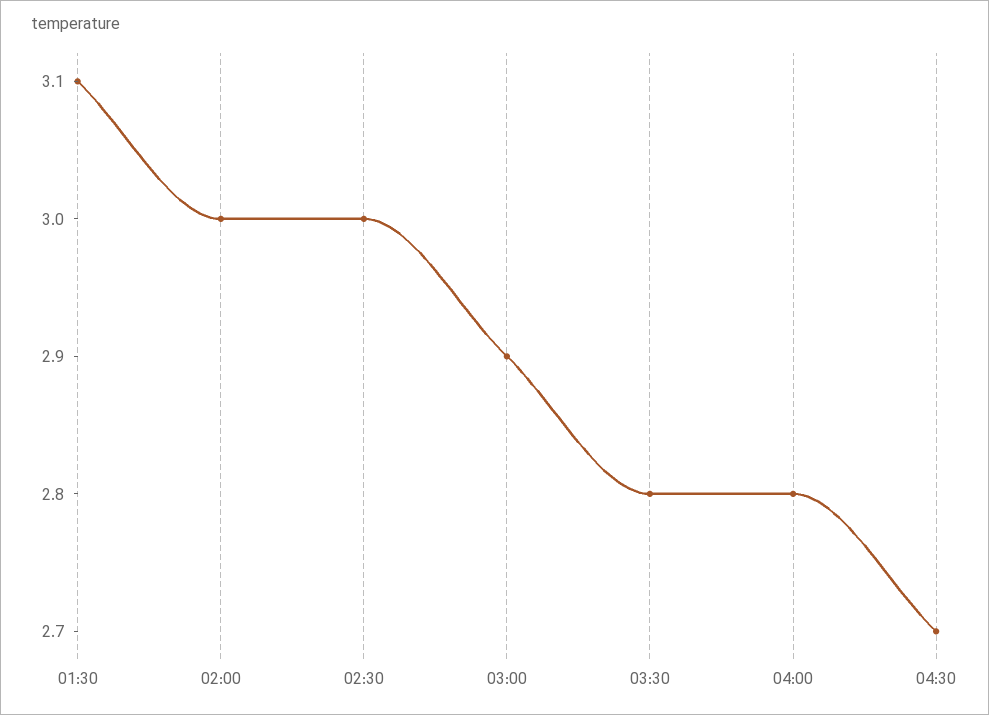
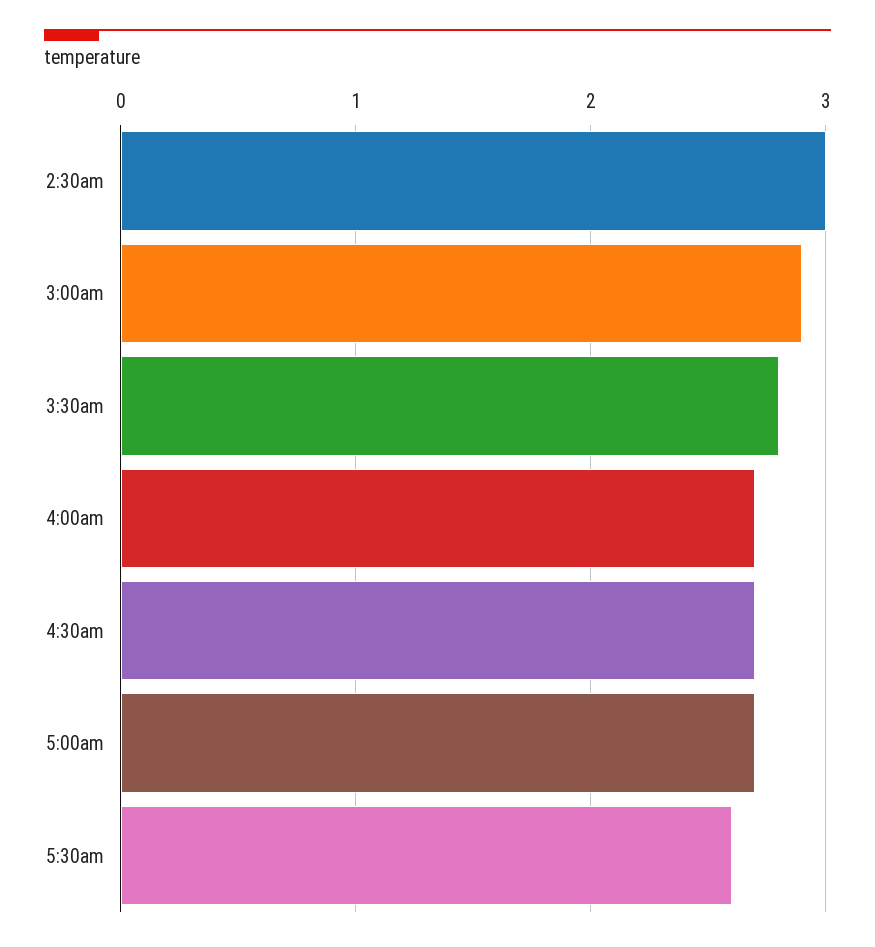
01:30: 3.1 -> none
02:00: 3 -> none
04:00: 2.8 -> 2.7
5:00am: none -> 2.7
5:30am: none -> 2.6

